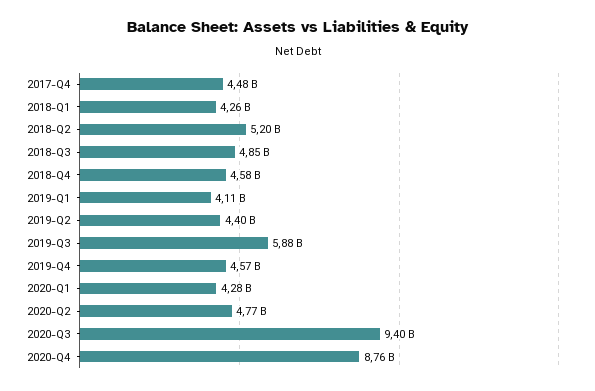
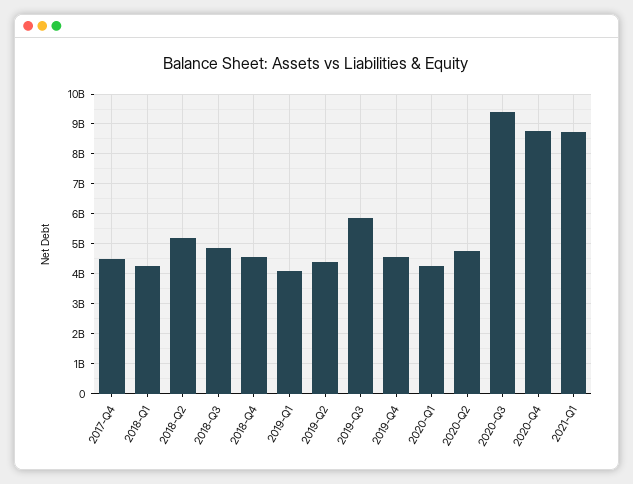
2021-Q1: none -> 8750000000

